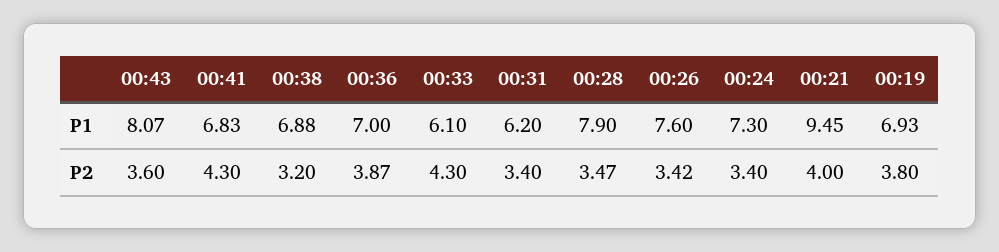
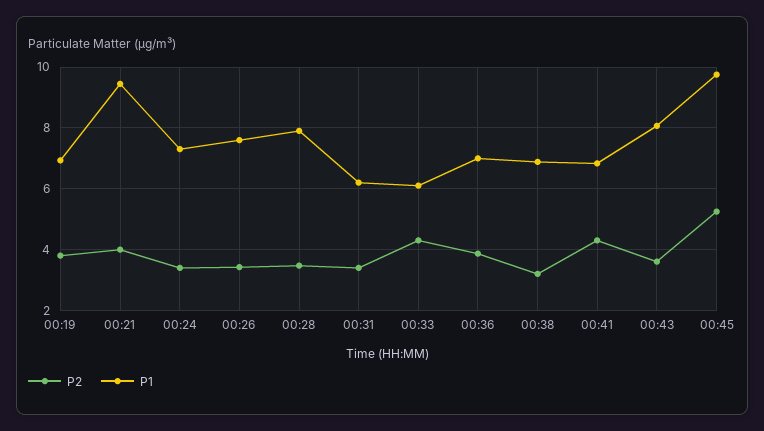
P2, 00:45: none -> 5.2
P1, 00:45: none -> 9.8

